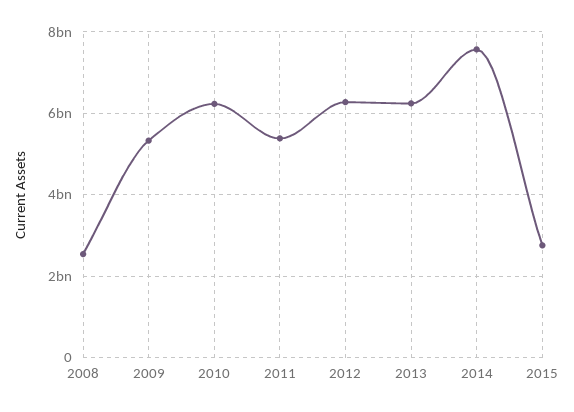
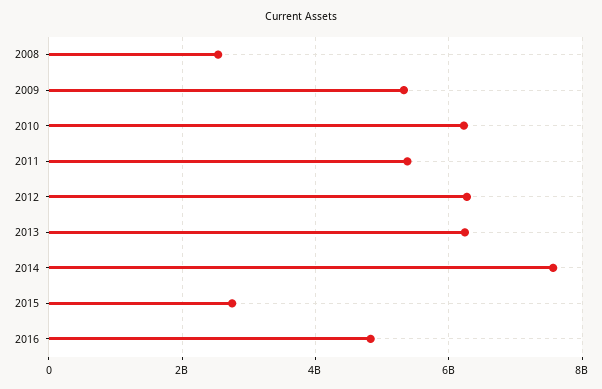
2016: none -> 4800000000

